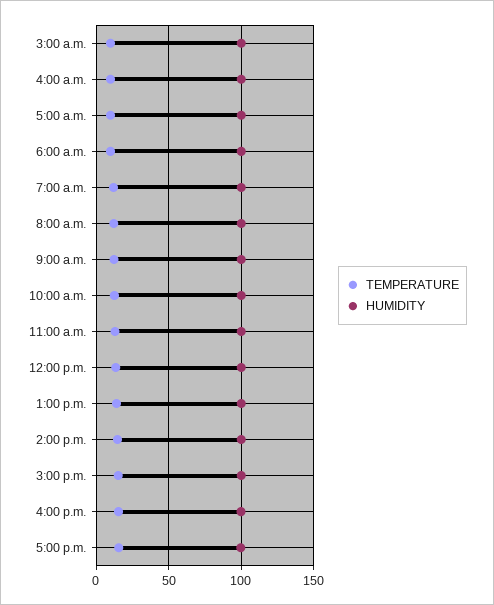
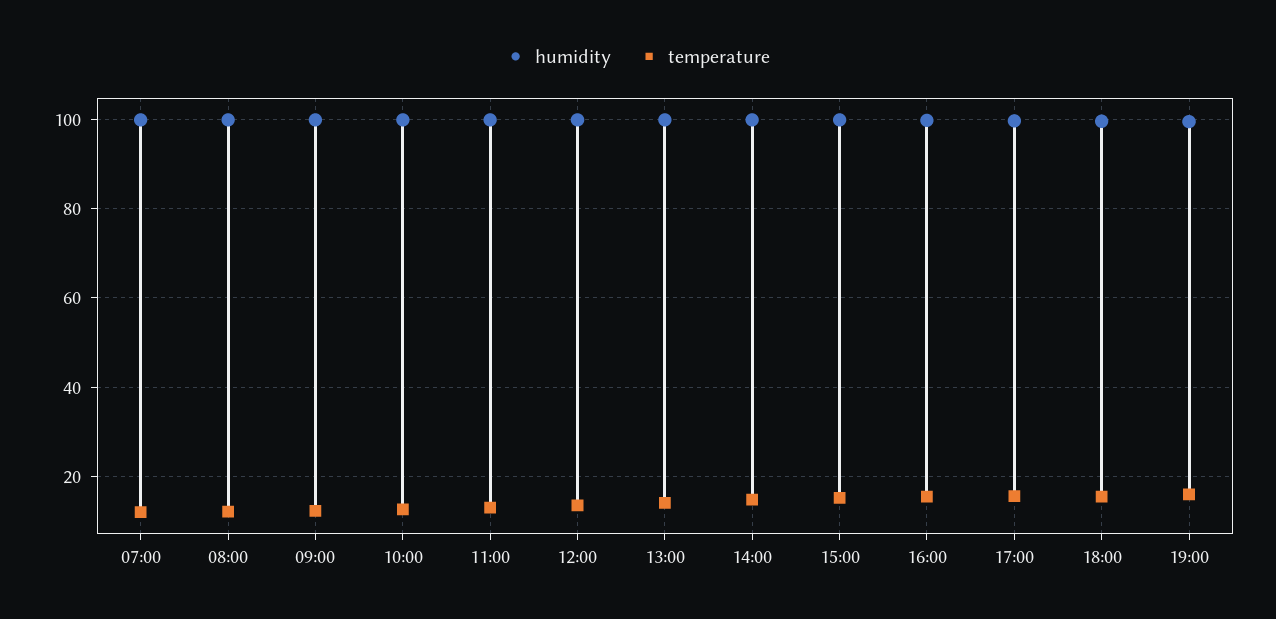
TEMPERATURE, 3:00 a.m.: 10 -> none
HUMIDITY, 3:00 a.m.: 100 -> none
TEMPERATURE, 4:00 a.m.: 10 -> none
HUMIDITY, 4:00 a.m.: 100 -> none
TEMPERATURE, 5:00 a.m.: 10 -> none
HUMIDITY, 5:00 a.m.: 100 -> none
TEMPERATURE, 6:00 a.m.: 10 -> none
HUMIDITY, 6:00 a.m.: 100 -> none
HUMIDITY, 18:00: none -> 100
TEMPERATURE, 18:00: none -> 16
HUMIDITY, 19:00: none -> 100
TEMPERATURE, 19:00: none -> 16

